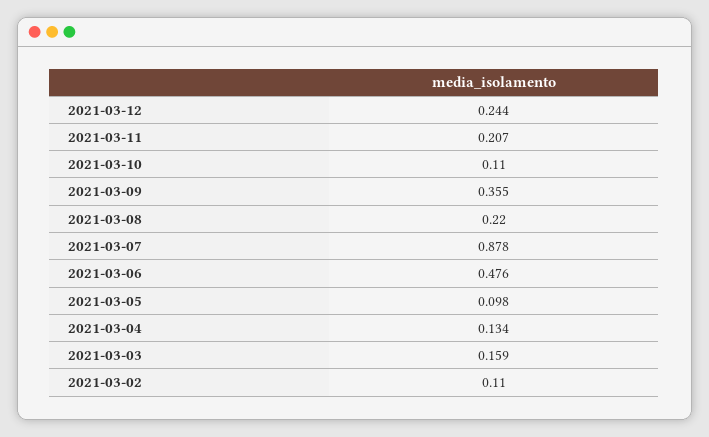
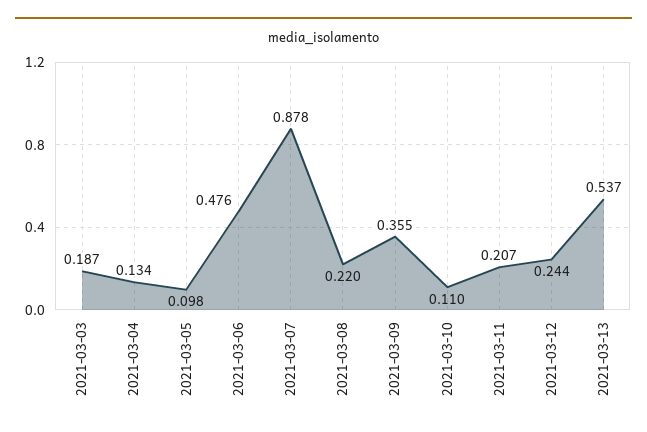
2021-03-03: 0.159 -> 0.187
2021-03-02: 0.11 -> none
2021-03-13: none -> 0.537

